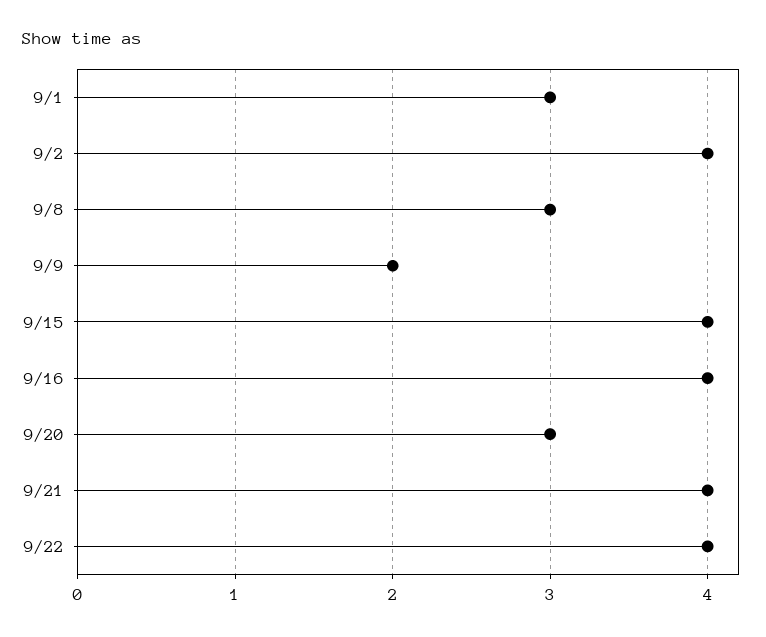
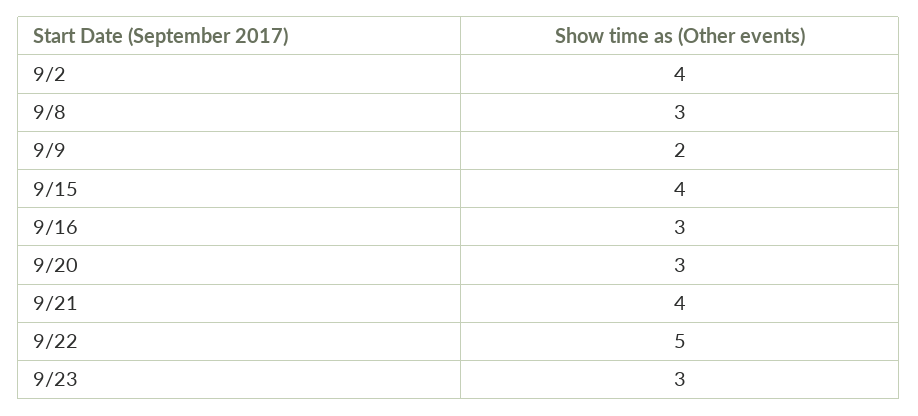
9/1: 3 -> none
9/16: 4 -> 3
9/22: 4 -> 5
9/23: none -> 3

